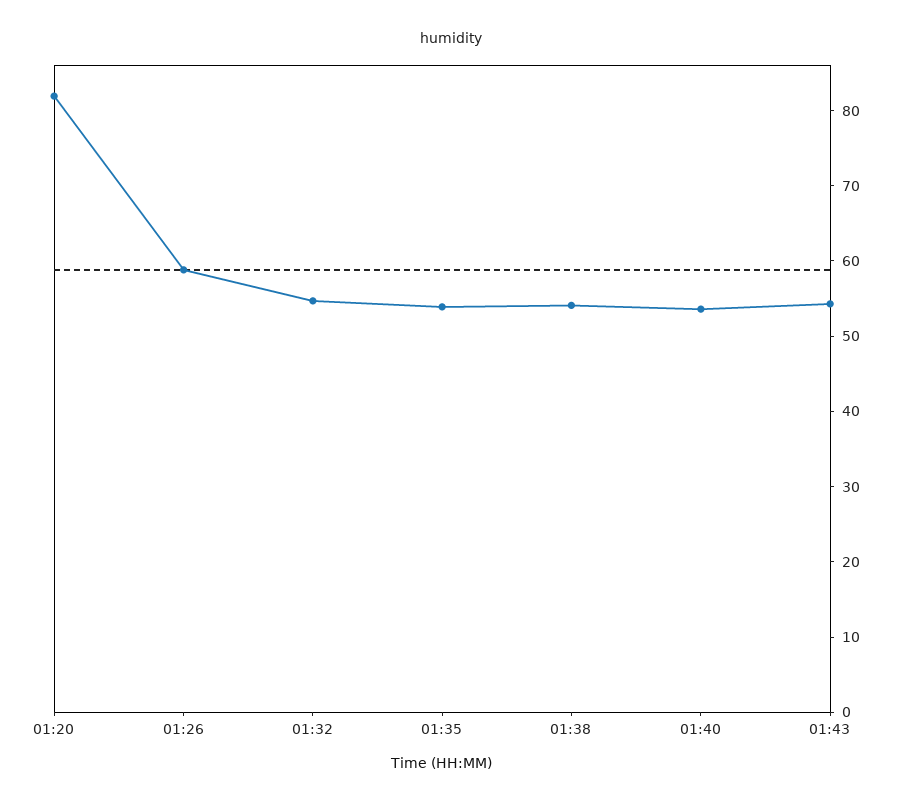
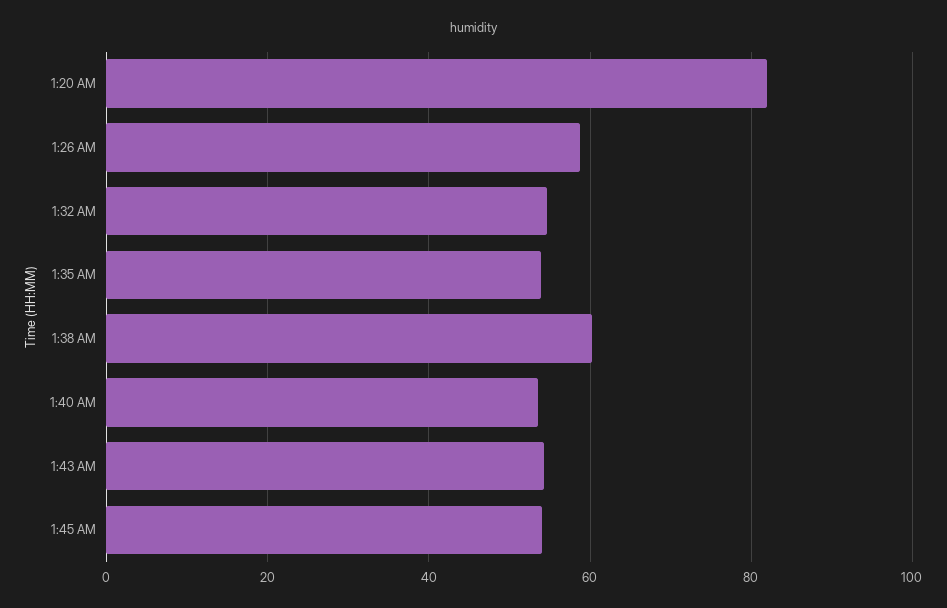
01:38: 54 -> 60
1:45 AM: none -> 54

